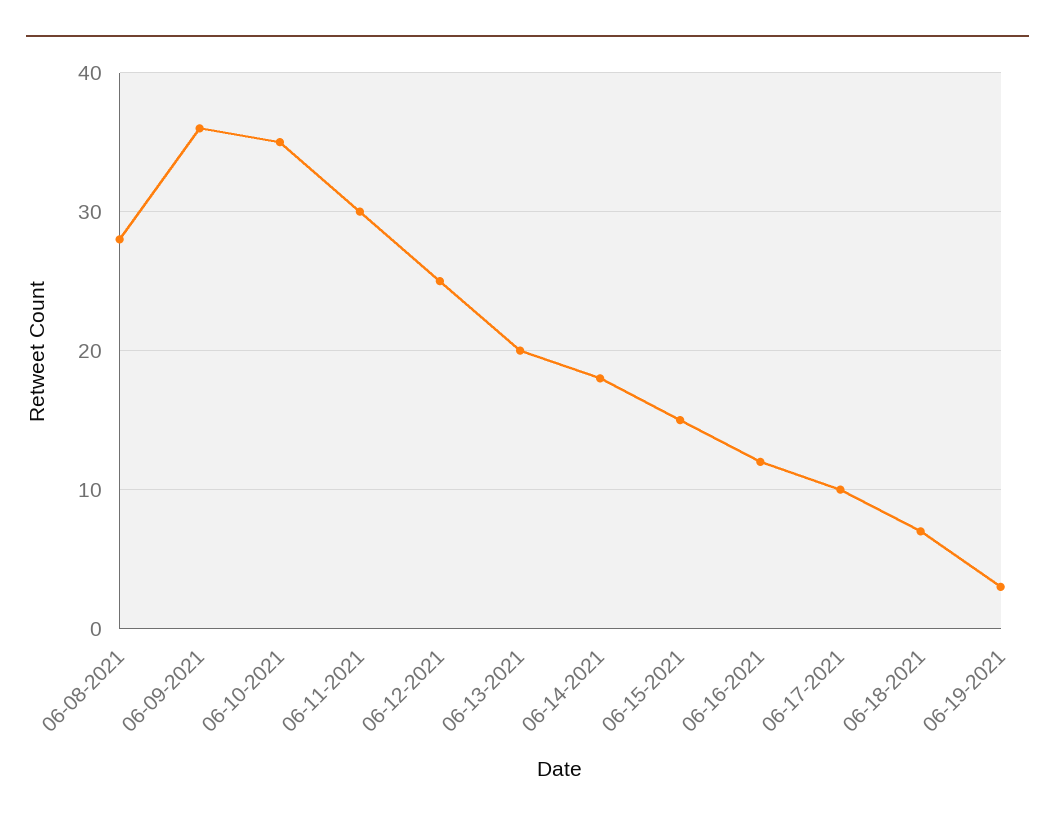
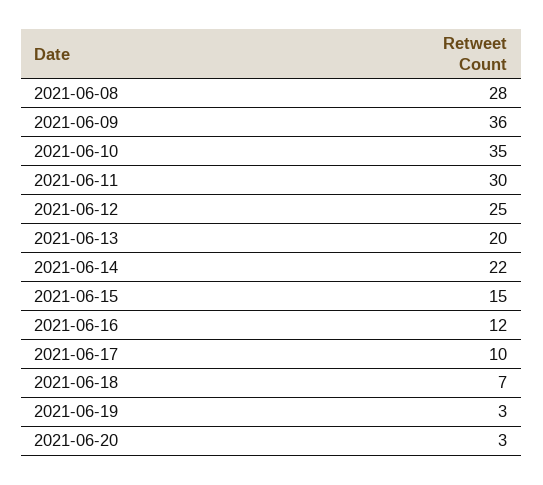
06-14-2021: 18 -> 22
2021-06-20: none -> 3

